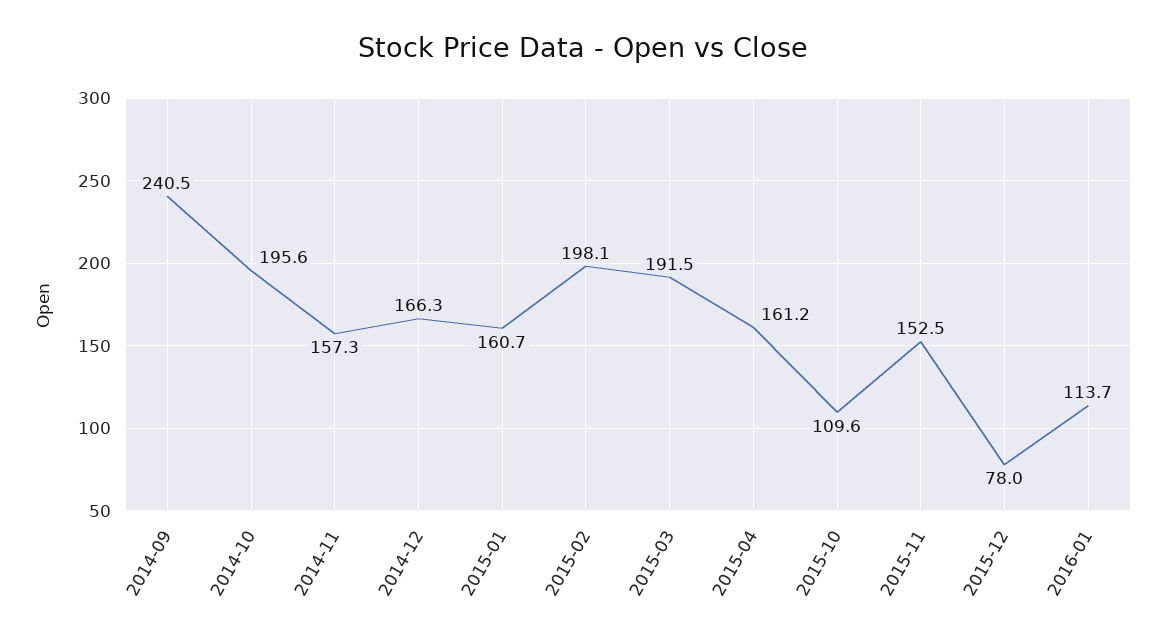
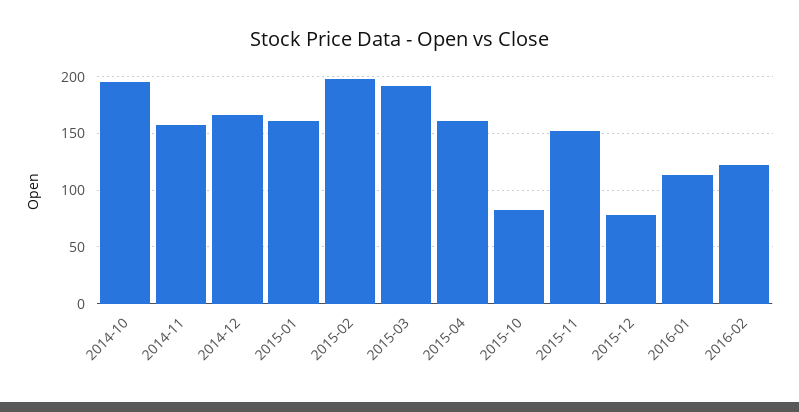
2014-09: 240.5 -> none
2015-10: 109.6 -> 80
2016-02: none -> 120

